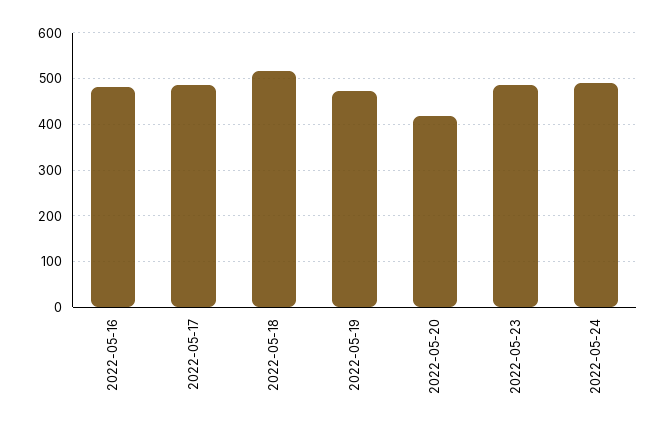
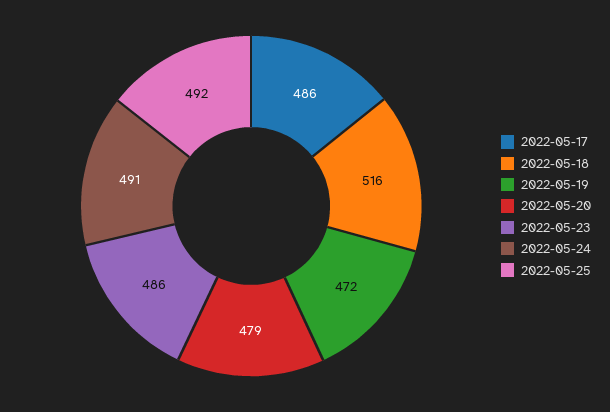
2022-05-16: 480 -> none
2022-05-20: 420 -> 479
2022-05-25: none -> 492

